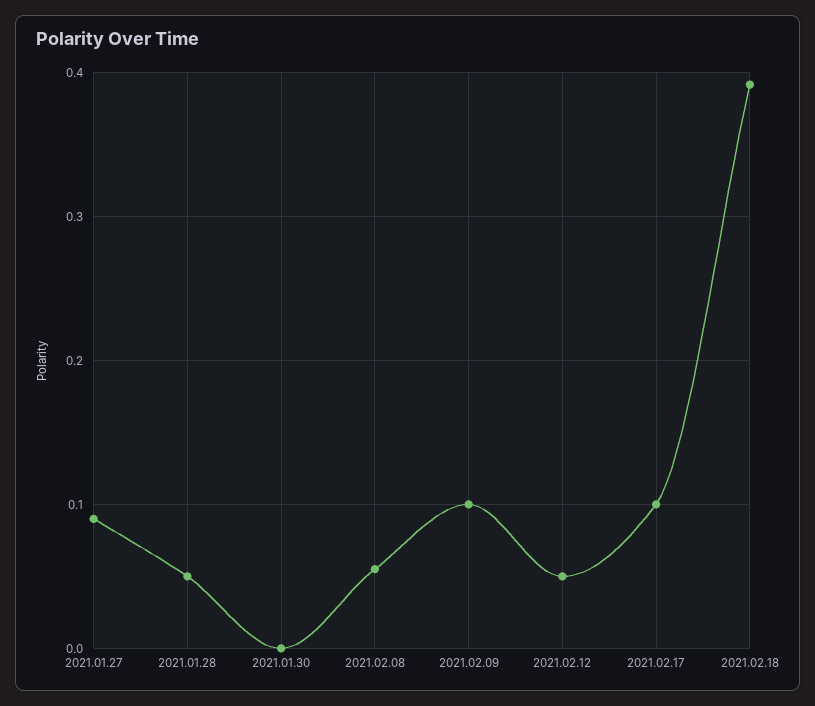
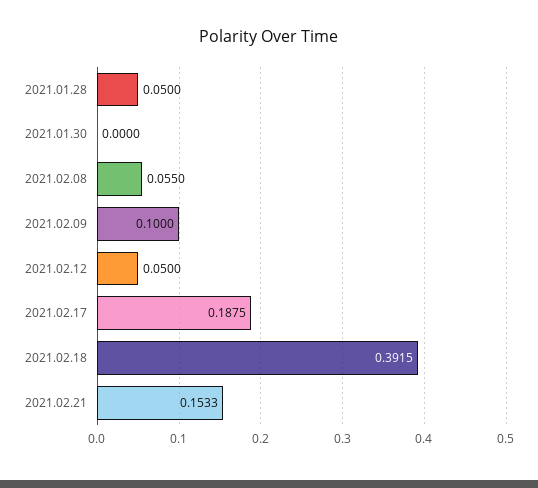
2021.01.27: 0.09 -> none
2021.02.17: 0.1 -> 0.1875
2021.02.21: none -> 0.1533

